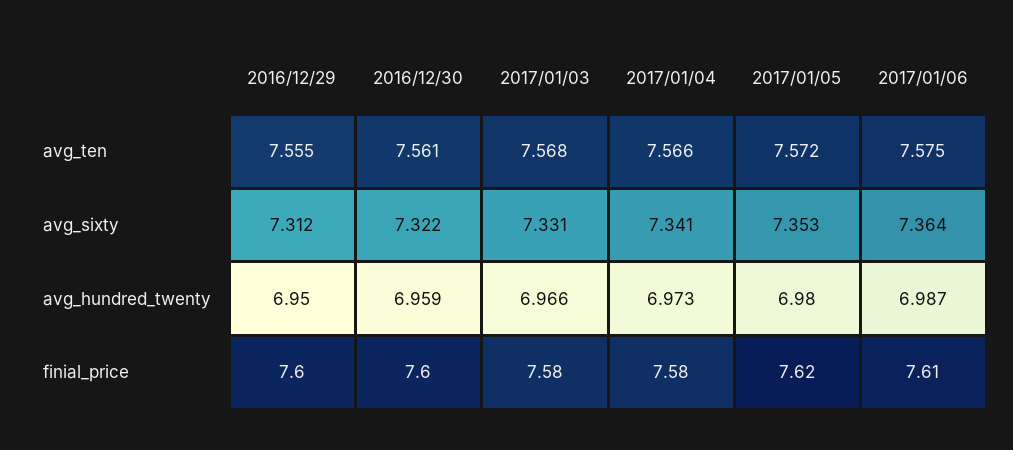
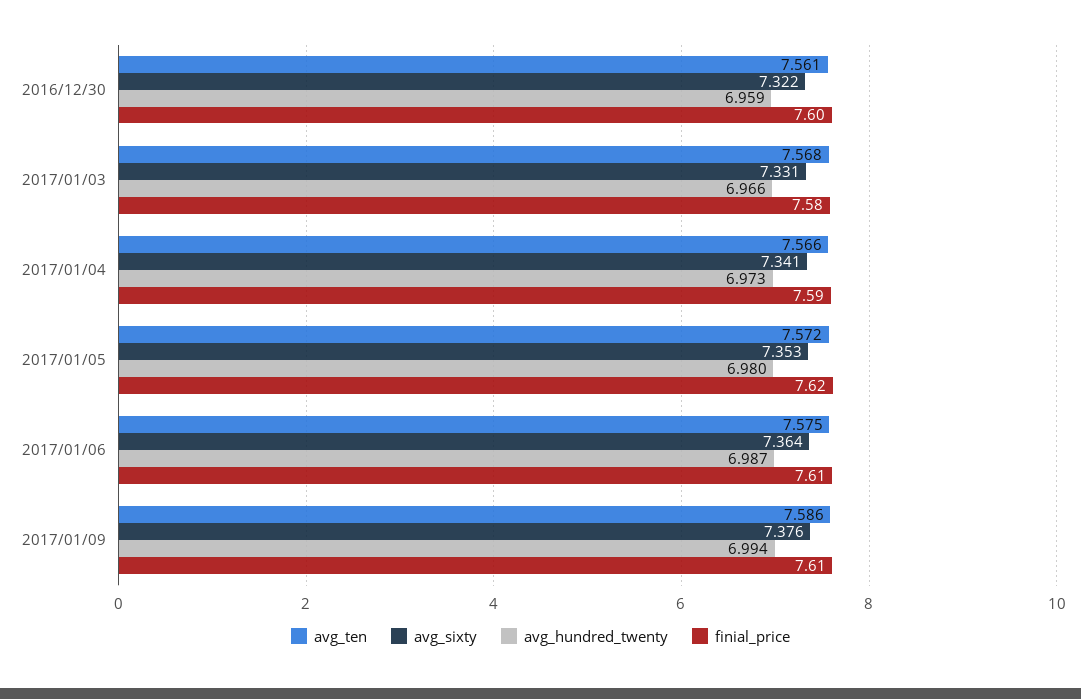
avg_ten, 2016/12/29: 7.555 -> none
avg_sixty, 2016/12/29: 7.312 -> none
avg_hundred_twenty, 2016/12/29: 6.95 -> none
finial_price, 2016/12/29: 7.6 -> none
finial_price, 2017/01/04: 7.58 -> 7.59
avg_ten, 2017/01/09: none -> 7.586
avg_sixty, 2017/01/09: none -> 7.376
avg_hundred_twenty, 2017/01/09: none -> 6.994
finial_price, 2017/01/09: none -> 7.61

